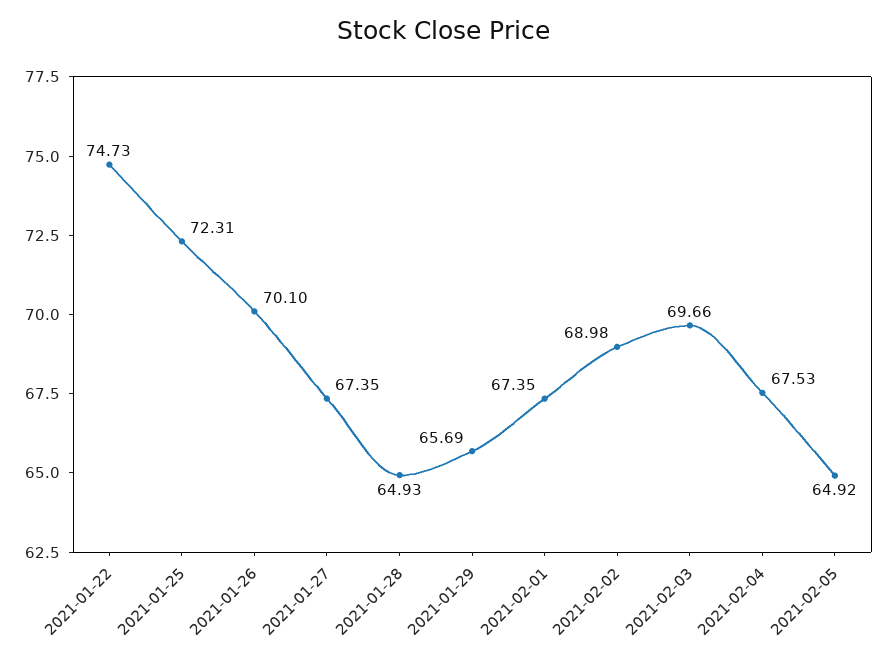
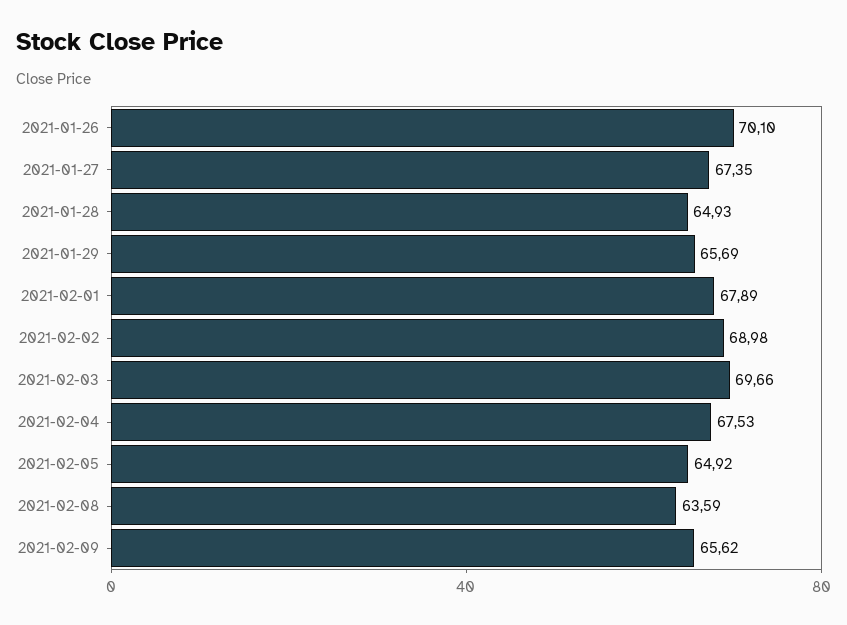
2021-01-22: 74.73 -> none
2021-01-25: 72.31 -> none
2021-02-01: 67.35 -> 67.89
2021-02-08: none -> 63.59
2021-02-09: none -> 65.62

